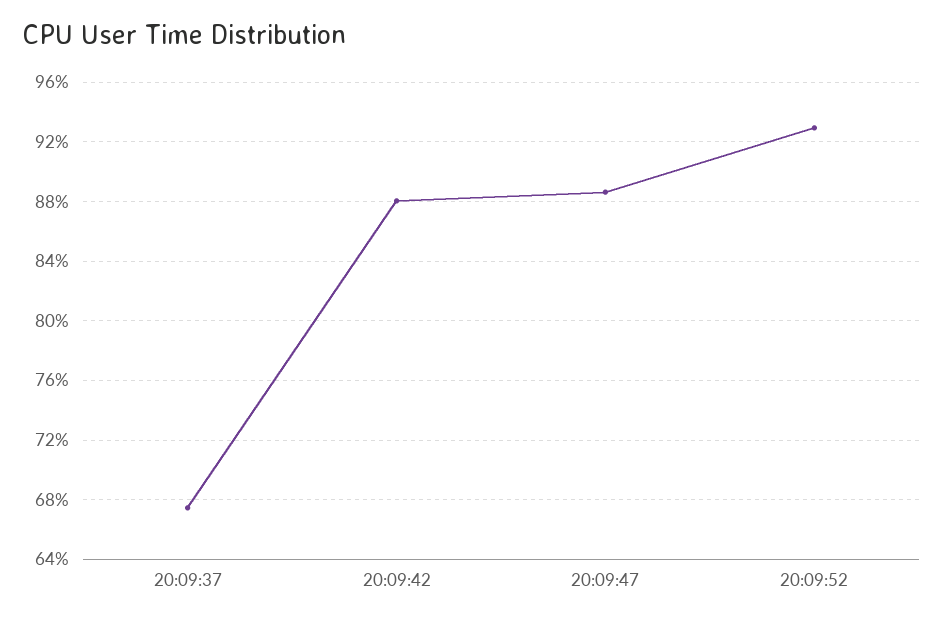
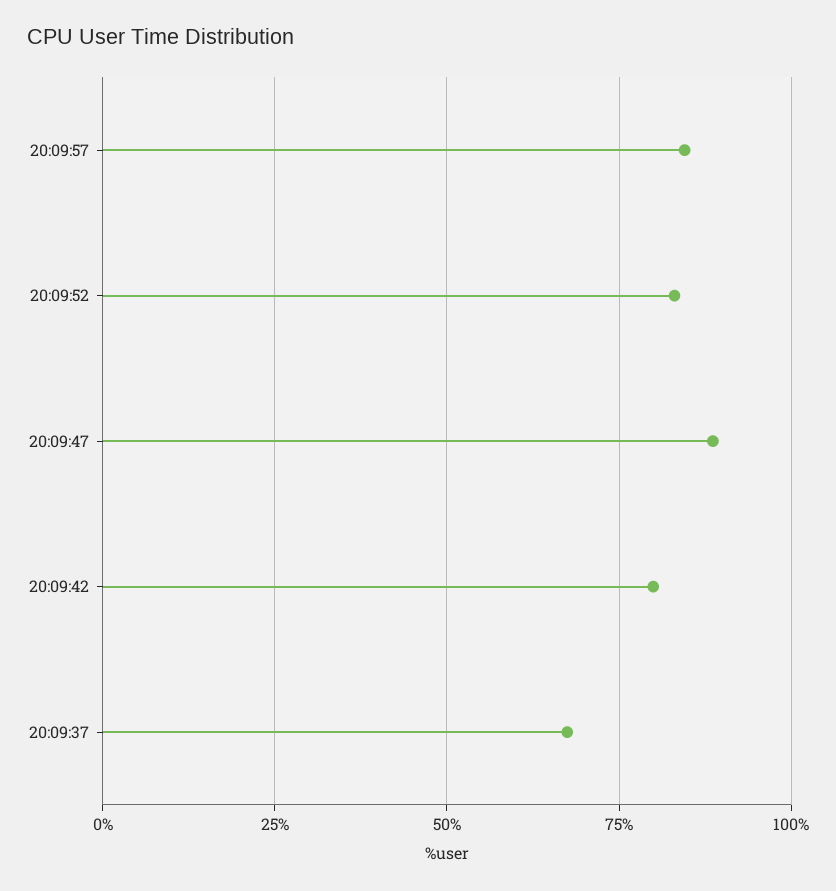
20:09:42: 88 -> 80
20:09:52: 93 -> 82.5
20:09:57: none -> 85

